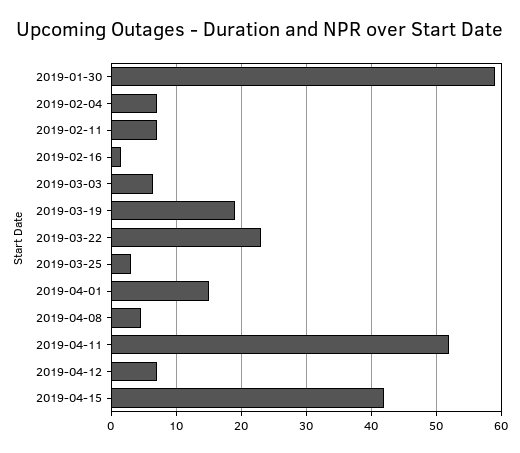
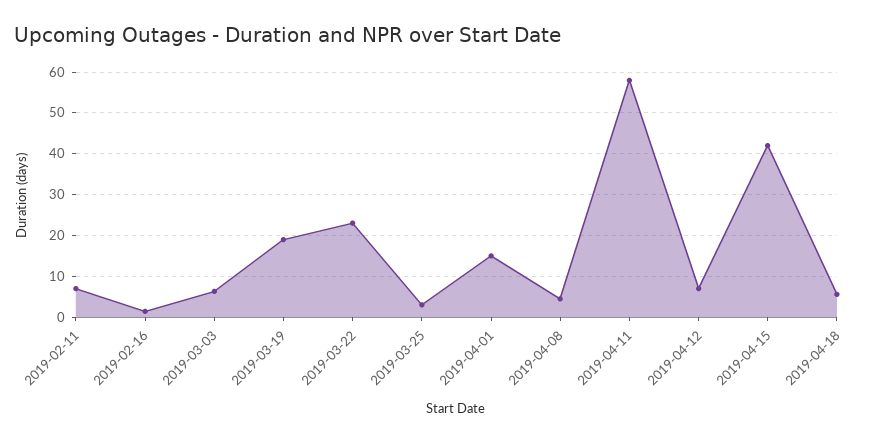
2019-01-30: 59 -> none
2019-02-04: 7 -> none
2019-04-11: 52 -> 58
2019-04-18: none -> 6

